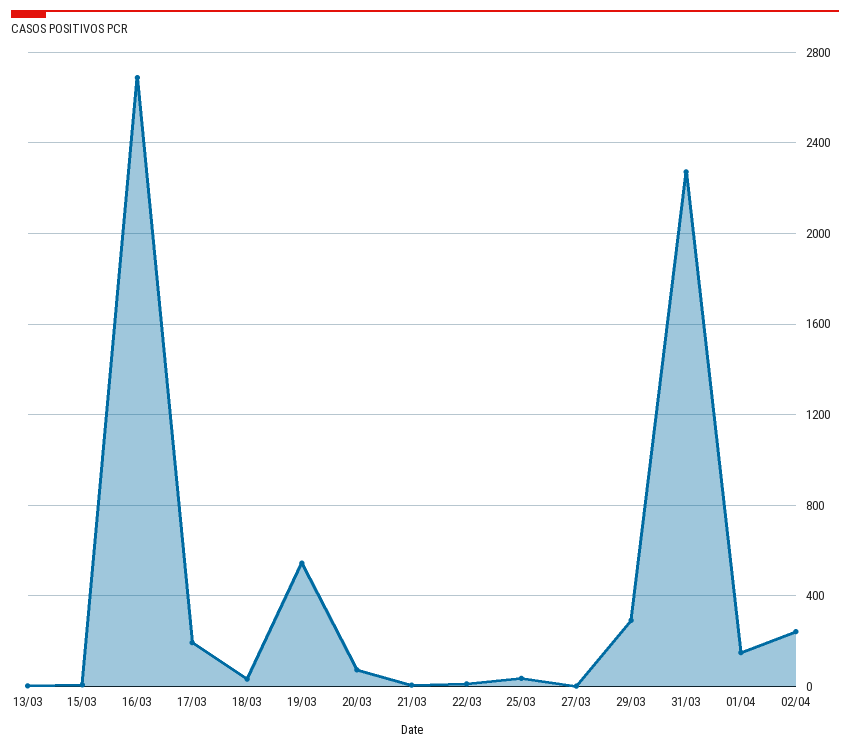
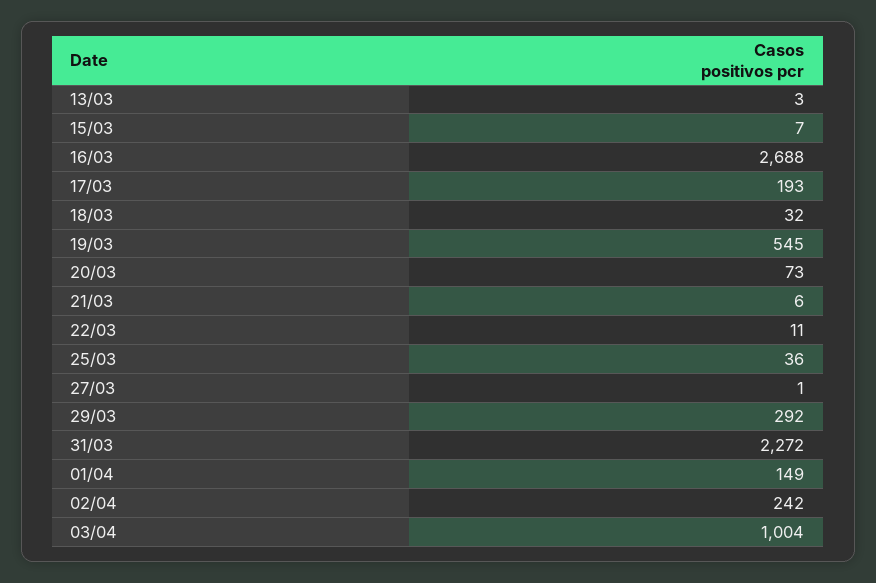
03/04: none -> 1004

